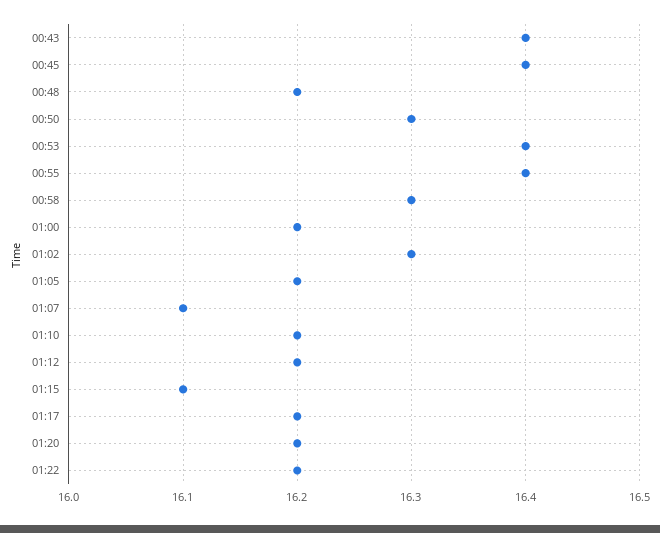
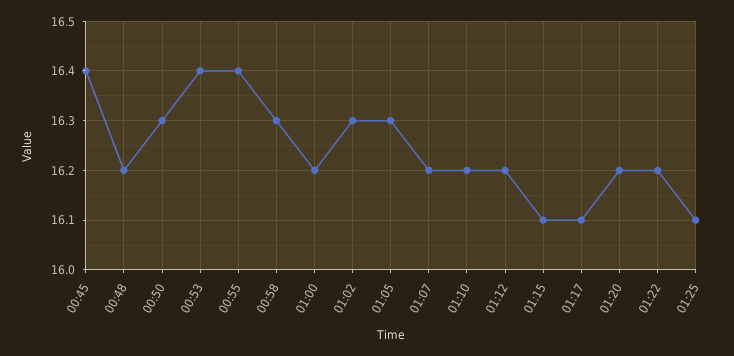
00:43: 16.4 -> none
01:05: 16.2 -> 16.3
01:07: 16.1 -> 16.2
01:17: 16.2 -> 16.1
01:25: none -> 16.1

